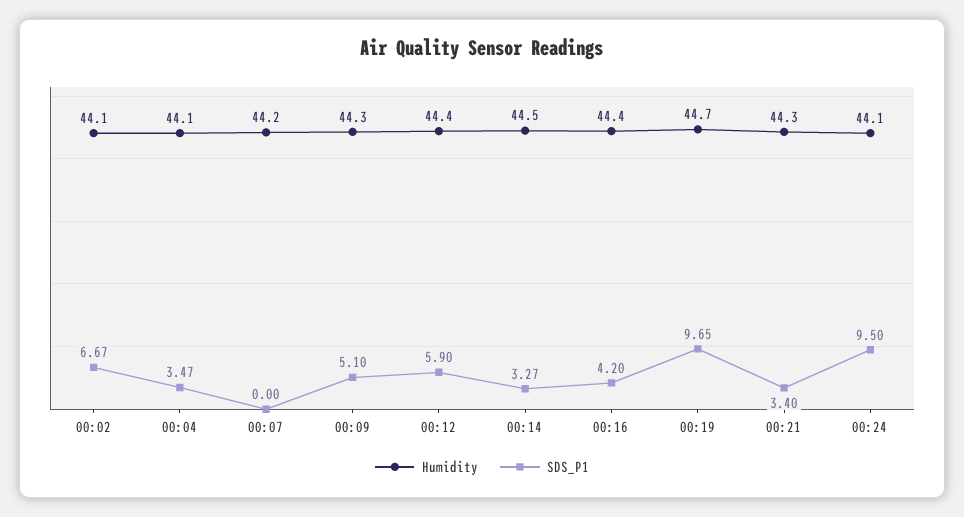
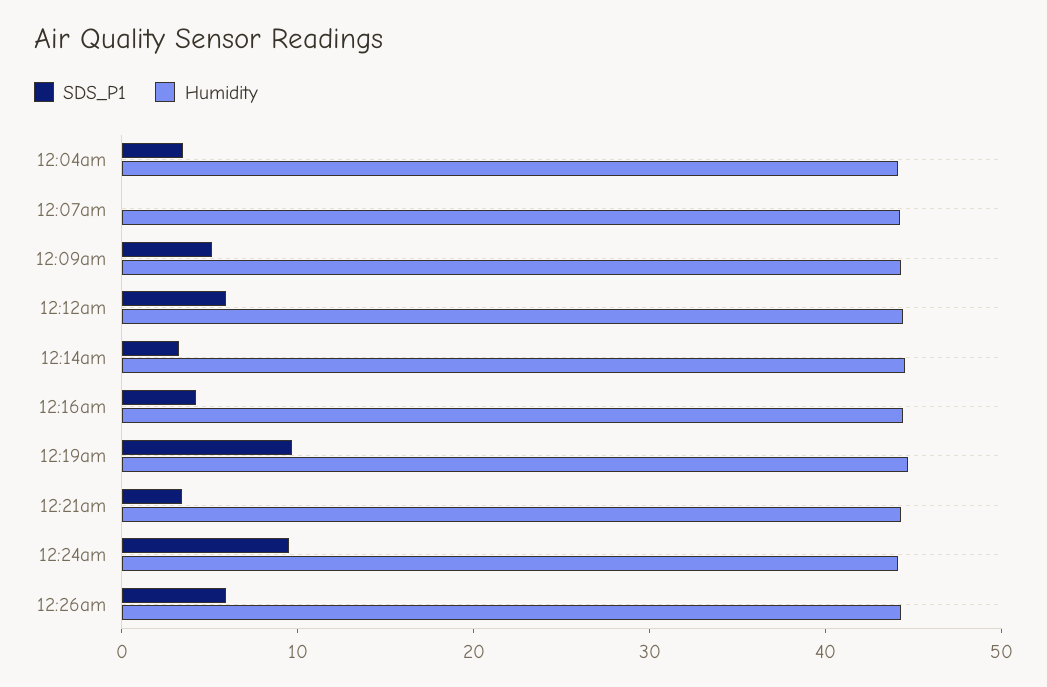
Humidity, 00:02: 44.1 -> none
SDS_P1, 00:02: 6.67 -> none
SDS_P1, 12:26am: none -> 6
Humidity, 12:26am: none -> 44

